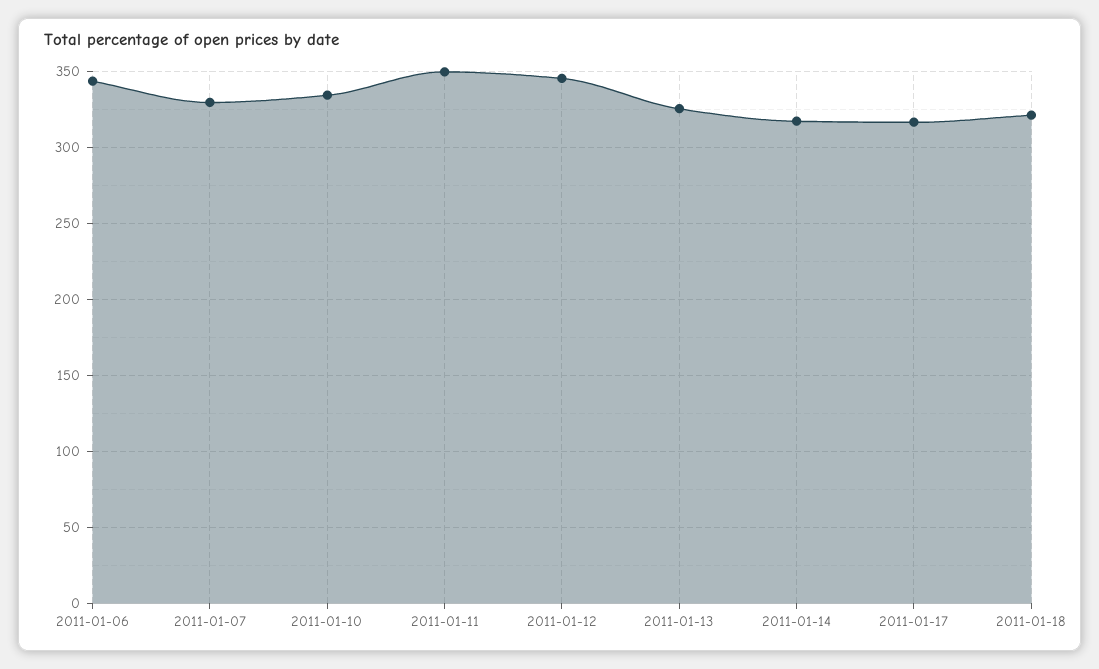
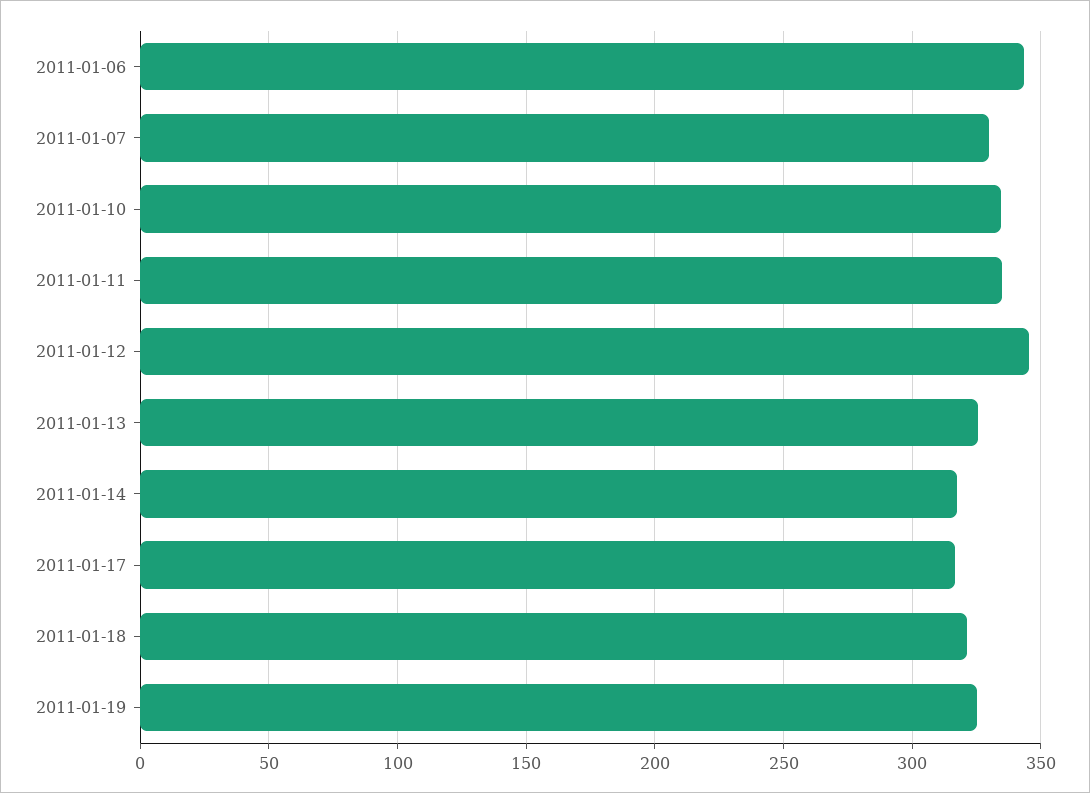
2011-01-11: 350 -> 335
2011-01-19: none -> 325

